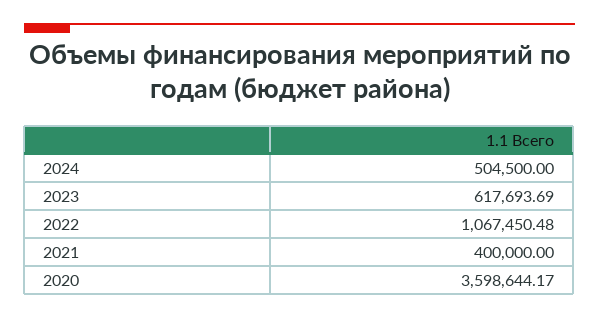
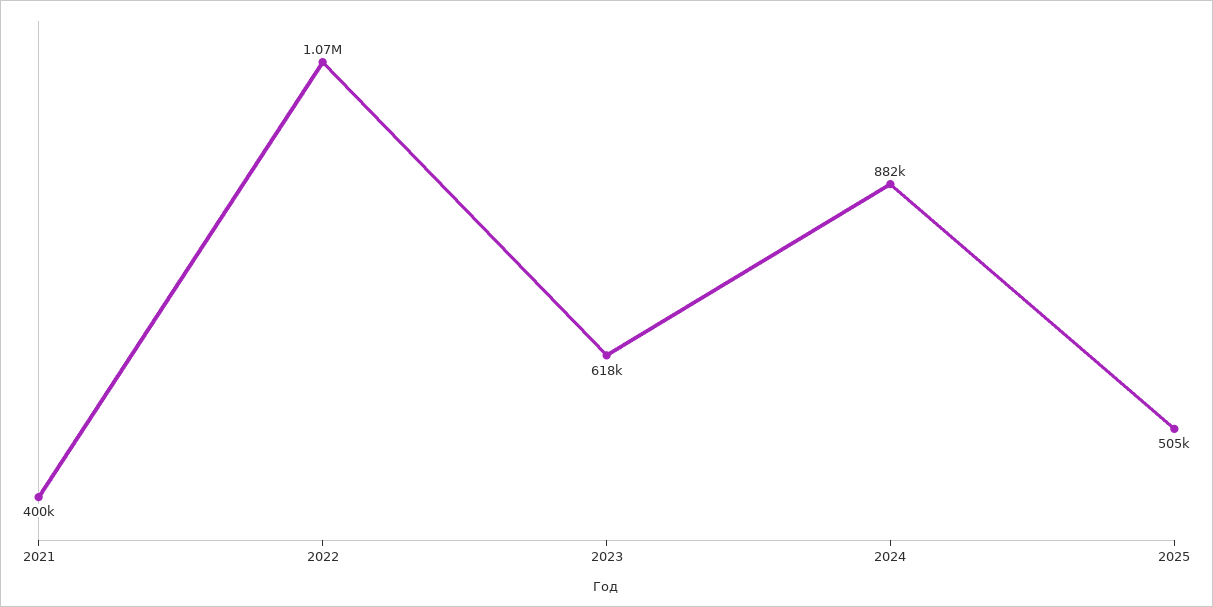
2024: 504500 -> 882000
2020: 3598644.17 -> none
2025: none -> 505000

